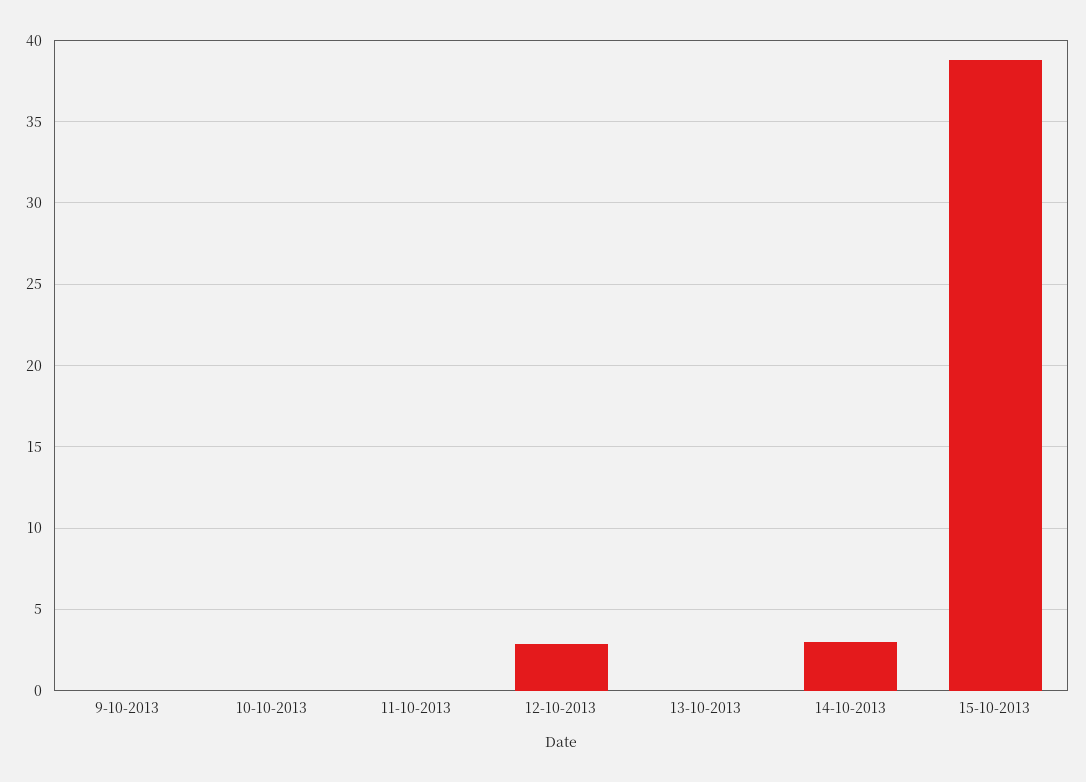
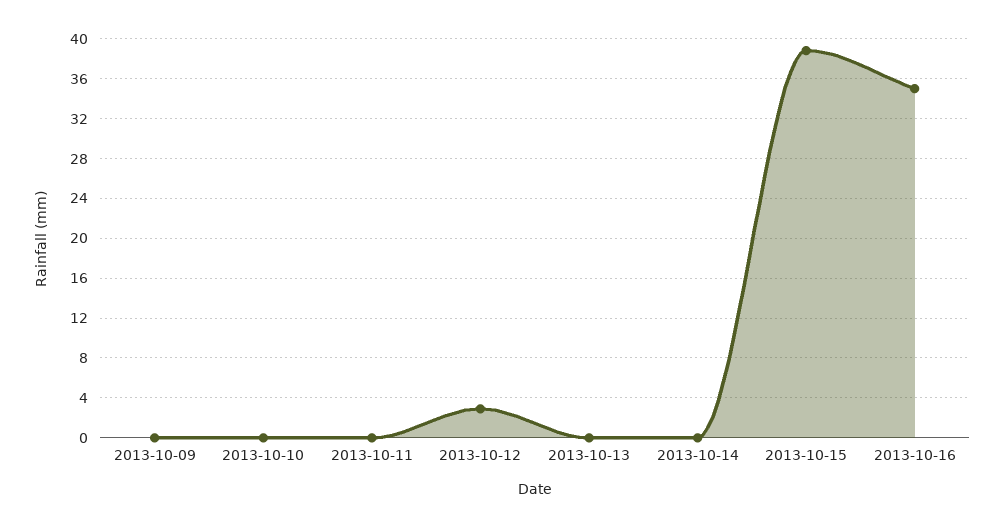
14-10-2013: 3 -> 0
2013-10-16: none -> 35

